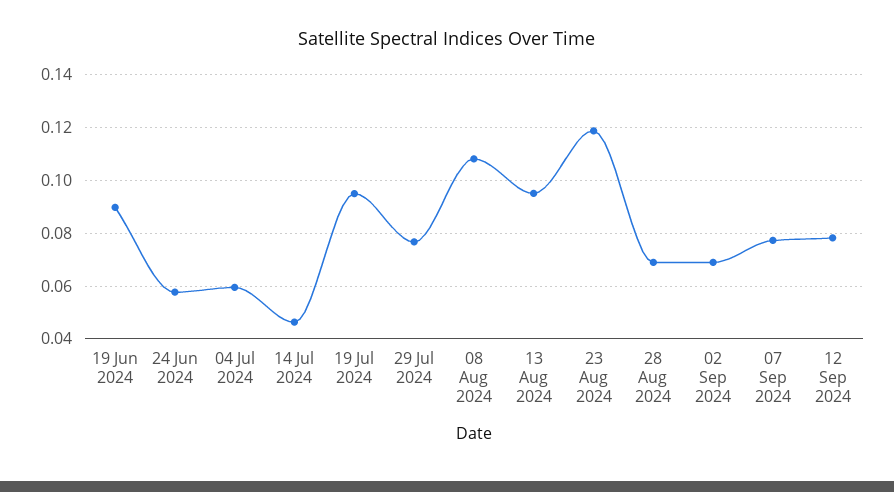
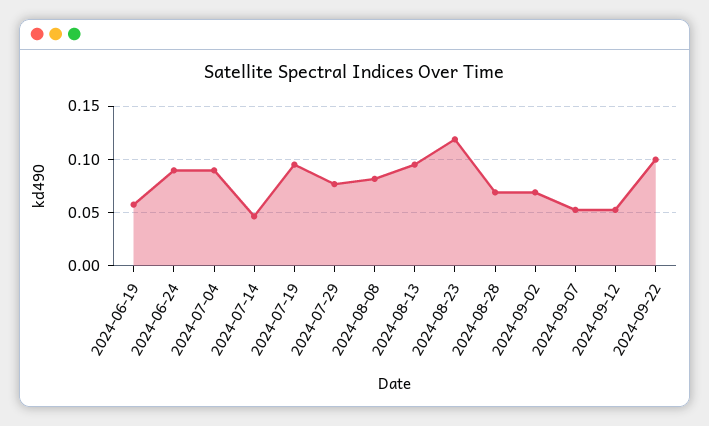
19 Jun 2024: 0.09 -> 0.06
24 Jun 2024: 0.0575 -> 0.09
04 Jul 2024: 0.06 -> 0.09
08 Aug 2024: 0.1075 -> 0.08
07 Sep 2024: 0.0775 -> 0.05
12 Sep 2024: 0.0775 -> 0.05
2024-09-22: none -> 0.1

